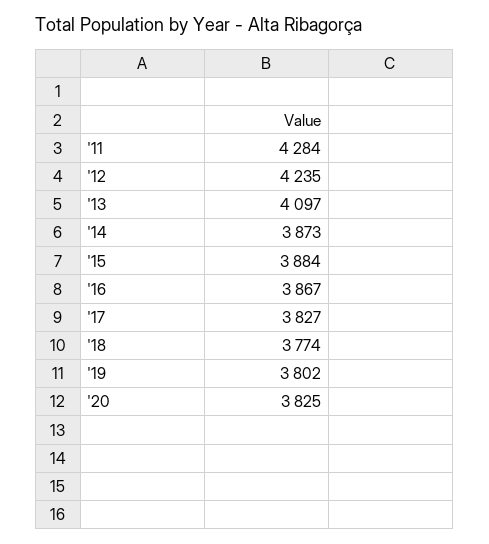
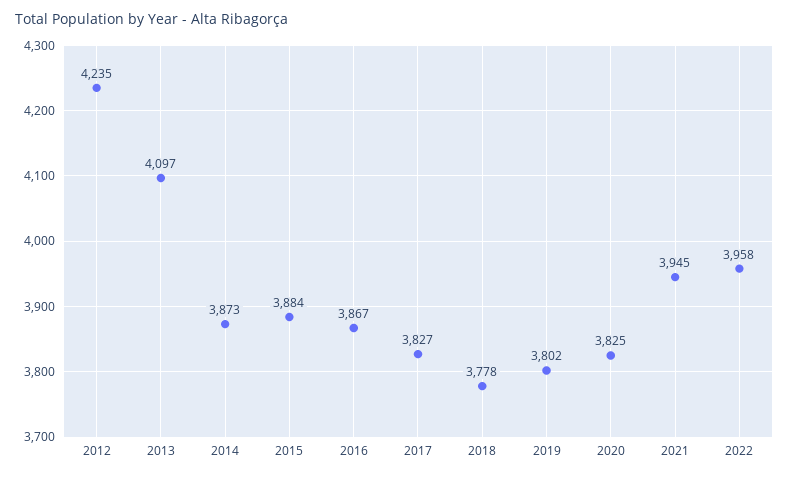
'11: 4284 -> none
'18: 3774 -> 3778
2021: none -> 3945
2022: none -> 3958

